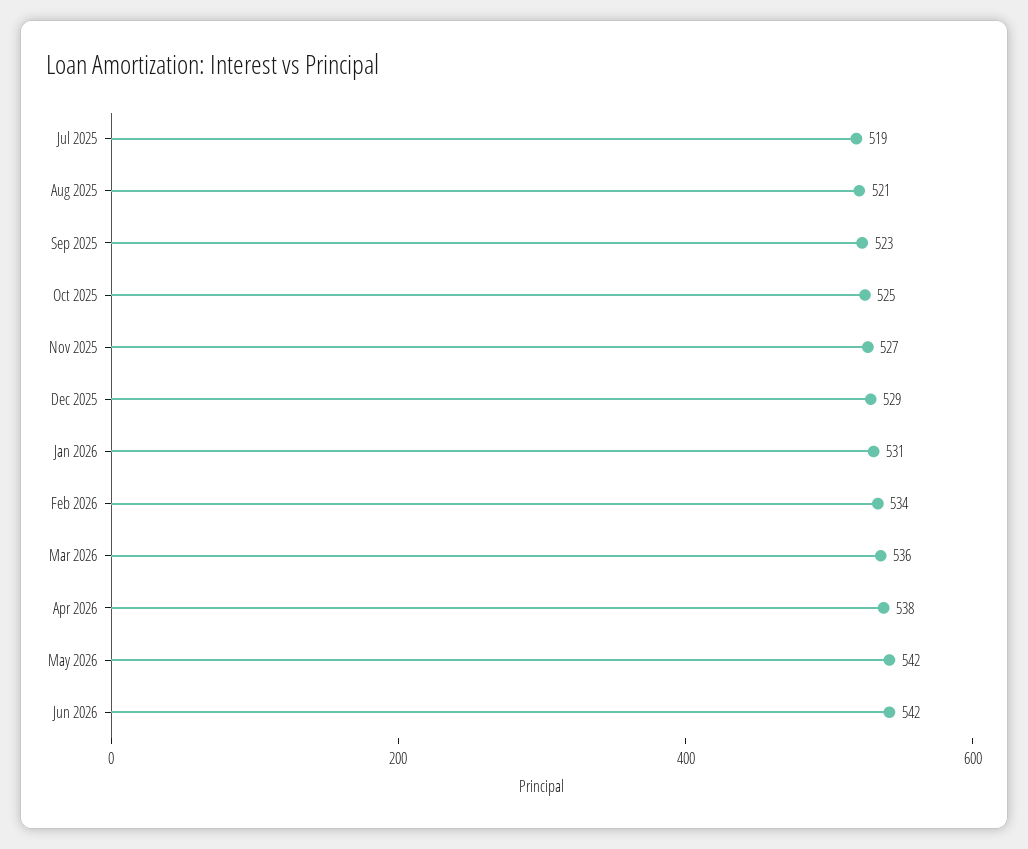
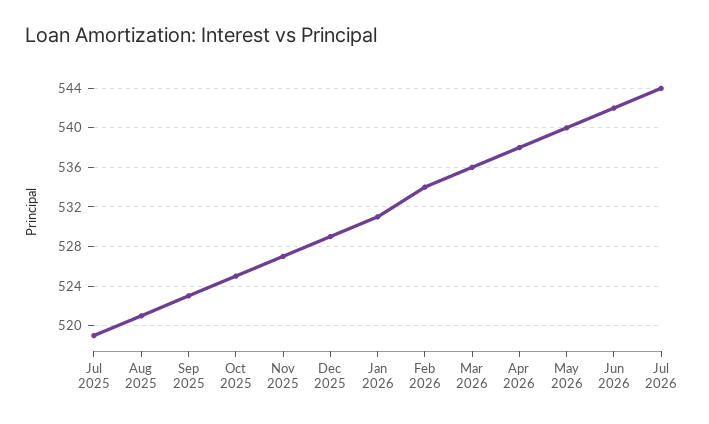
May 2026: 542 -> 540
Jul 2026: none -> 544

